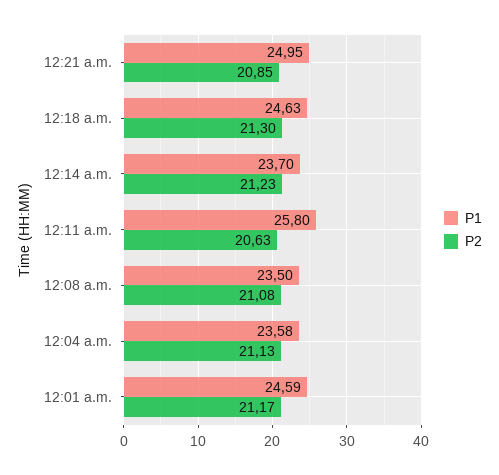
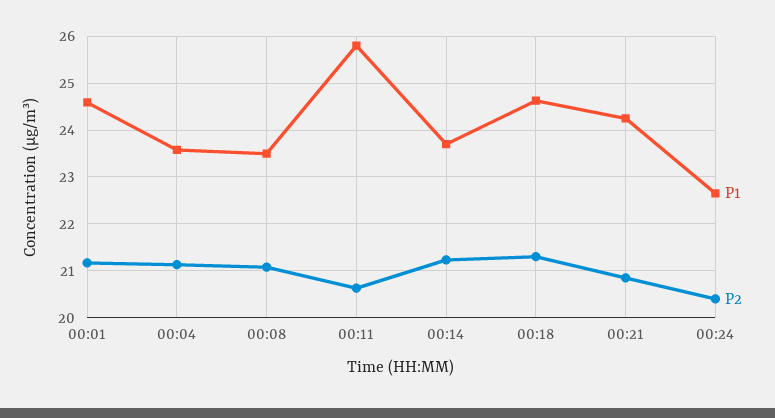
P1, 12:21 a.m.: 24.95 -> 24.2
P1, 00:24: none -> 22.6
P2, 00:24: none -> 20.4

